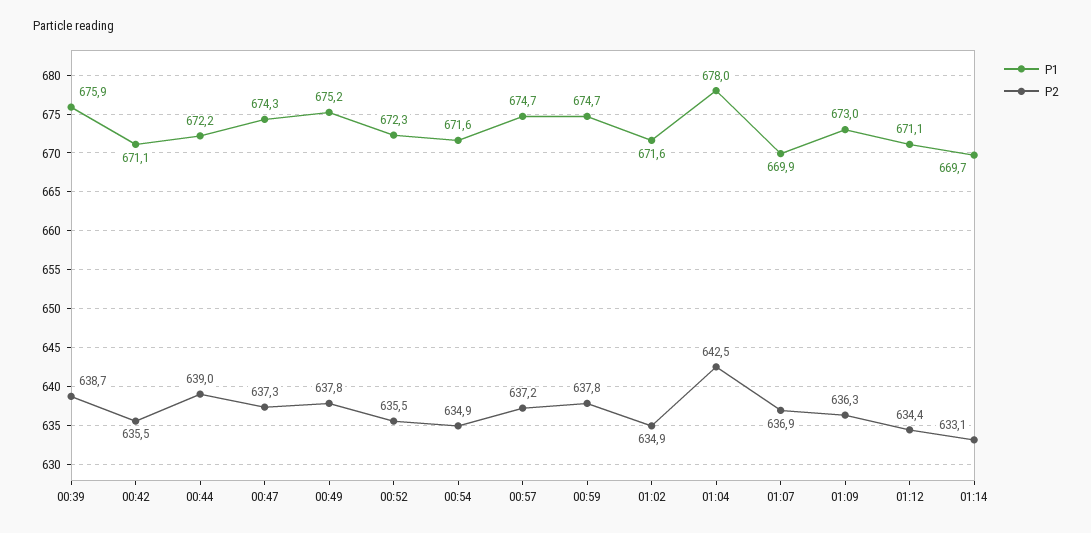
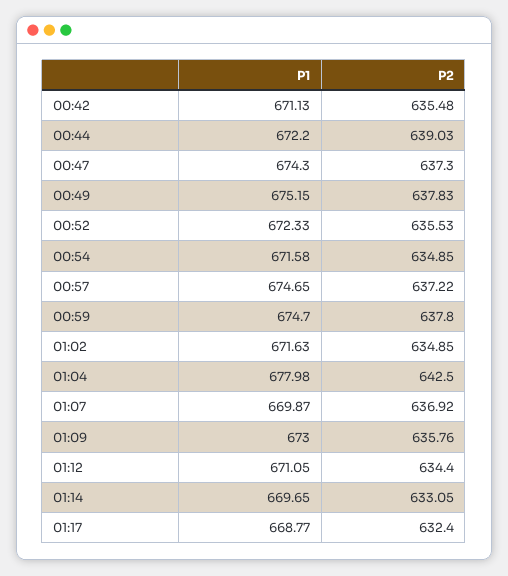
P1, 00:39: 675.9 -> none
P2, 00:39: 638.7 -> none
P2, 01:09: 636.3 -> 635.76
P1, 01:17: none -> 668.77
P2, 01:17: none -> 632.4

